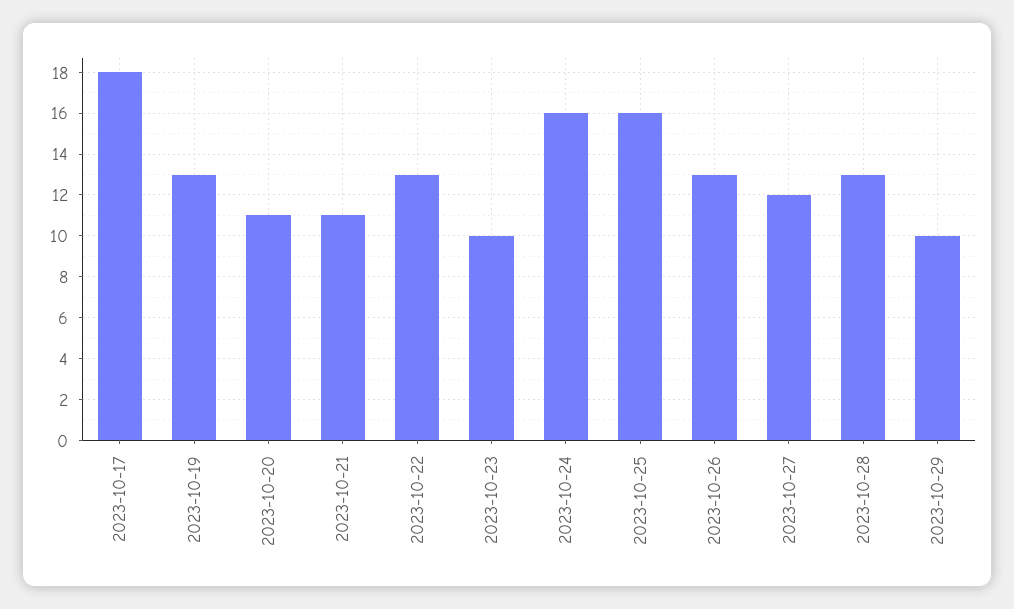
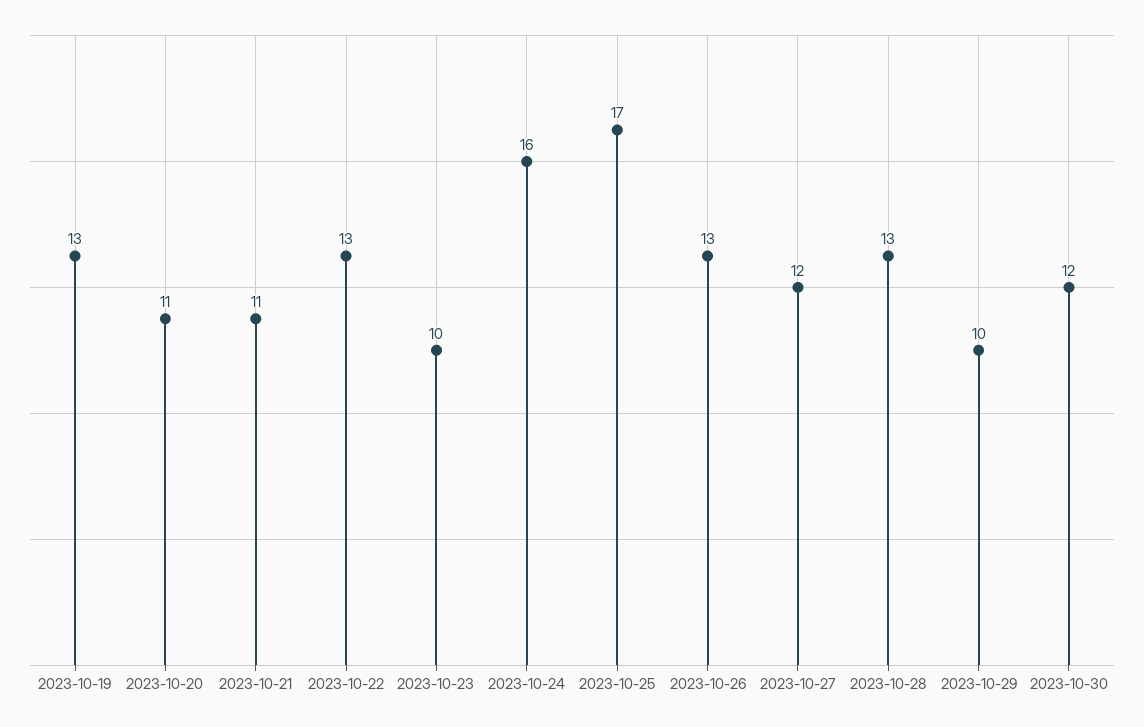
2023-10-17: 18 -> none
2023-10-25: 16 -> 17
2023-10-30: none -> 12

